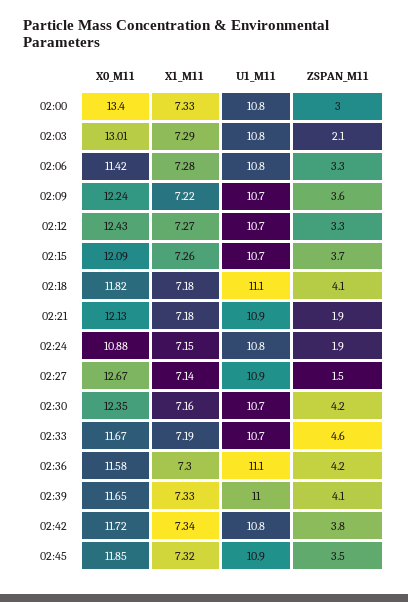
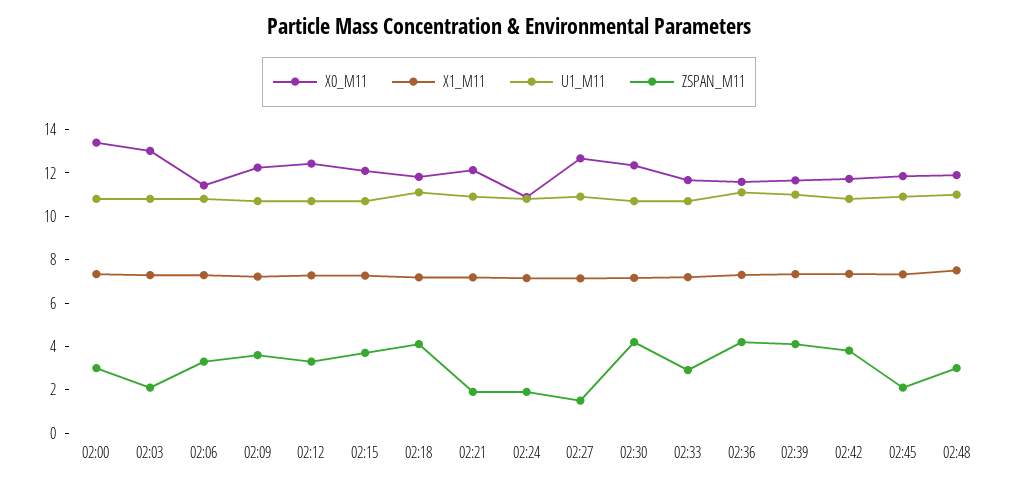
ZSPAN_M11, 02:33: 4.6 -> 3
ZSPAN_M11, 02:45: 3.5 -> 2
X0_M11, 02:48: none -> 12
X1_M11, 02:48: none -> 7.5
U1_M11, 02:48: none -> 11
ZSPAN_M11, 02:48: none -> 3

